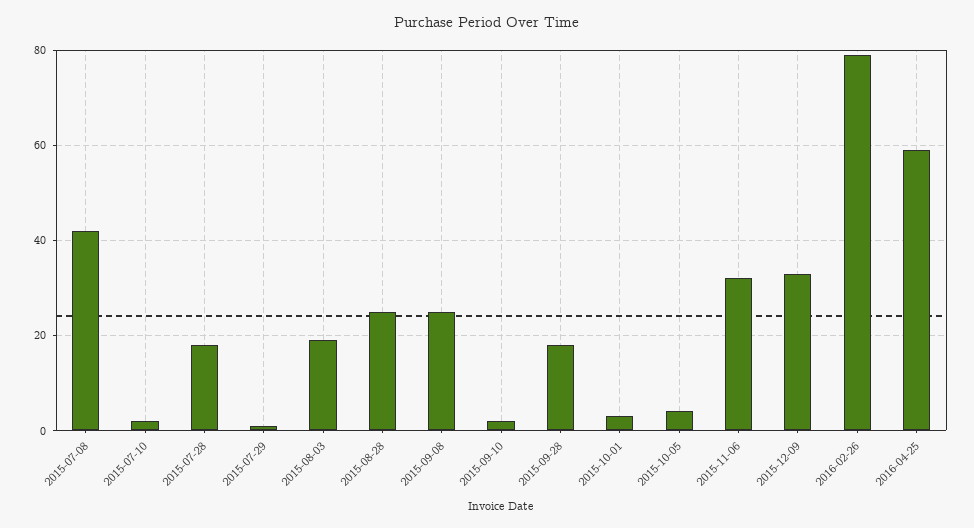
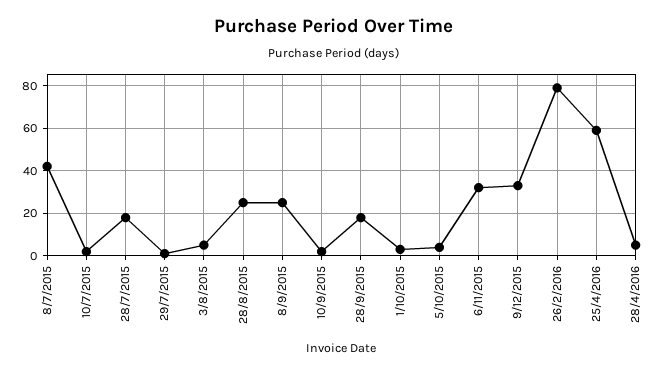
2015-08-03: 20 -> 5
28/4/2016: none -> 5

